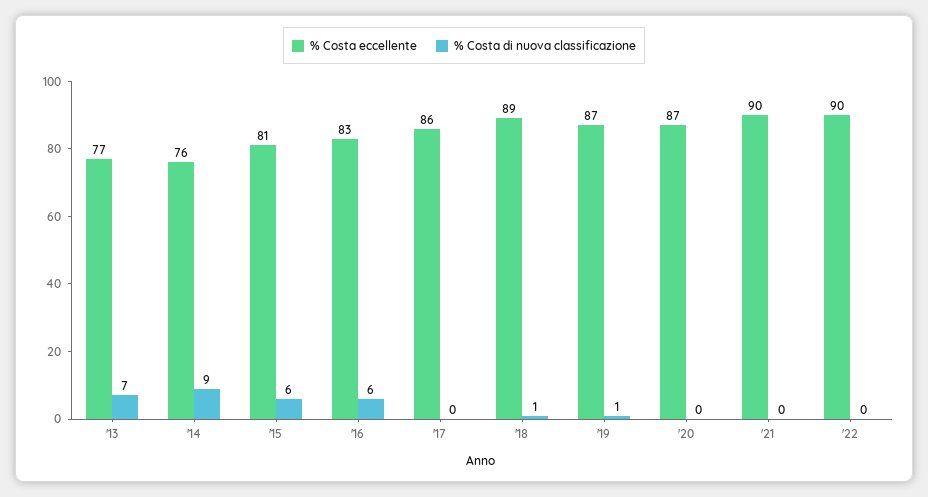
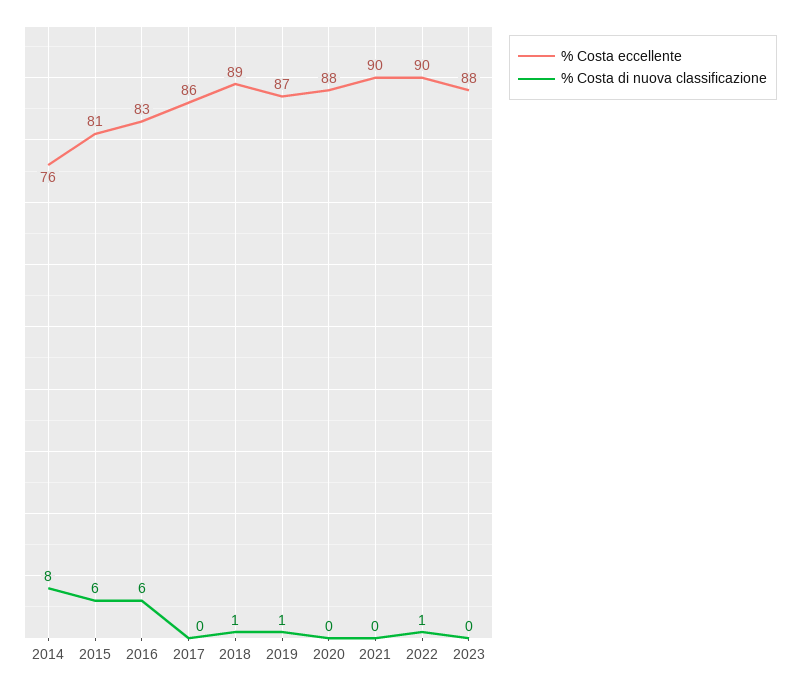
% Costa eccellente, '13: 77 -> none
% Costa di nuova classificazione, '13: 7 -> none
% Costa di nuova classificazione, '14: 9 -> 8
% Costa eccellente, '20: 87 -> 88
% Costa di nuova classificazione, '22: 0 -> 1
% Costa eccellente, 2023: none -> 88
% Costa di nuova classificazione, 2023: none -> 0

